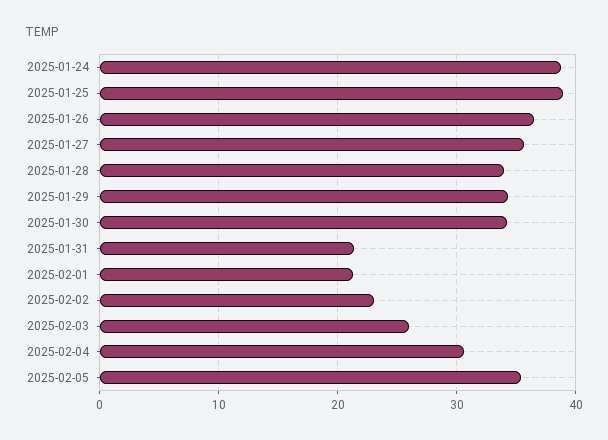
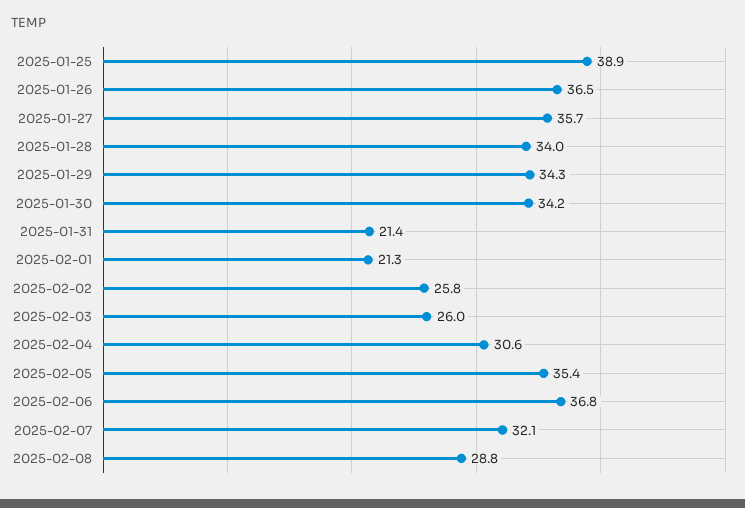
2025-01-24: 39 -> none
2025-02-02: 23 -> 25.8
2025-02-06: none -> 36.8
2025-02-07: none -> 32.1
2025-02-08: none -> 28.8

